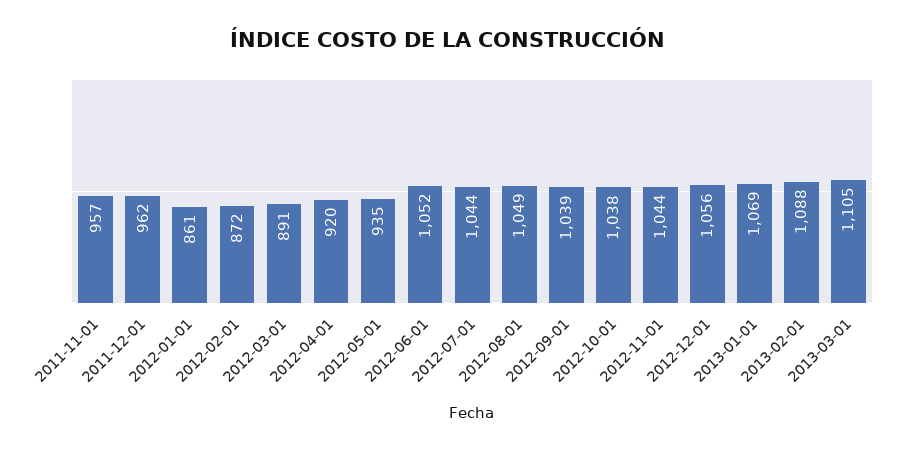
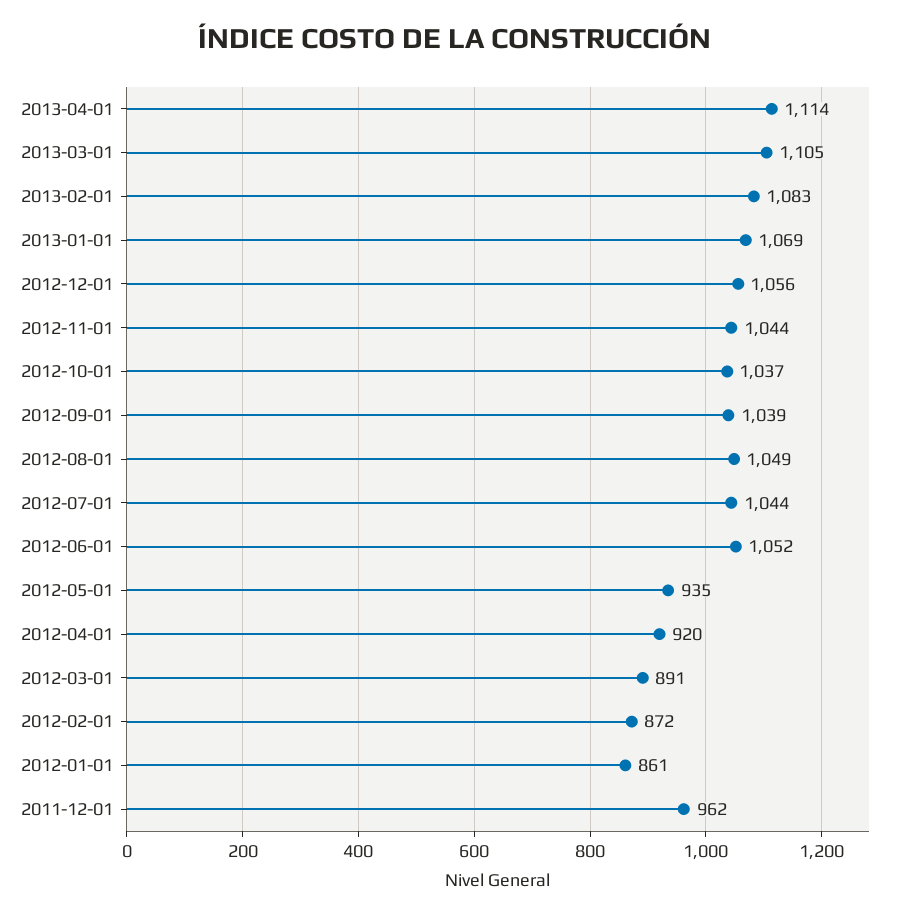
2011-11-01: 957 -> none
2012-10-01: 1038 -> 1037
2013-02-01: 1088 -> 1083
2013-04-01: none -> 1114

